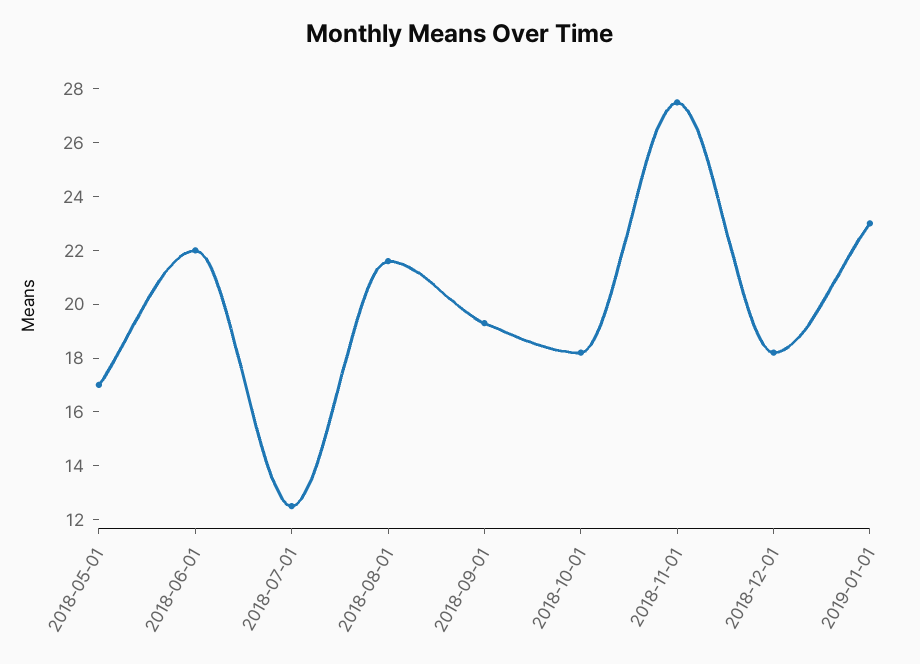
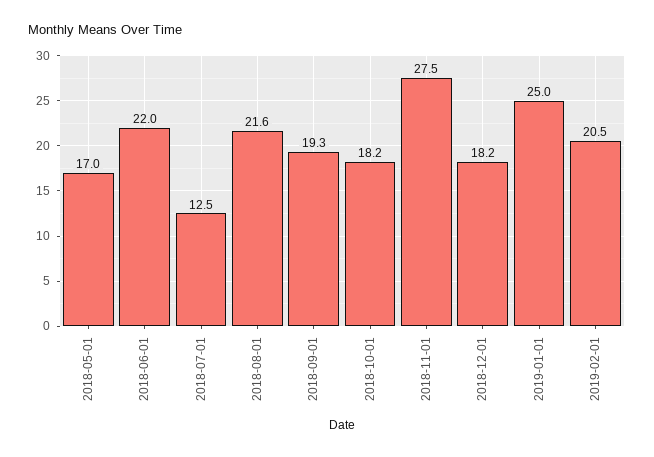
2019-01-01: 23 -> 25
2019-02-01: none -> 20.5

